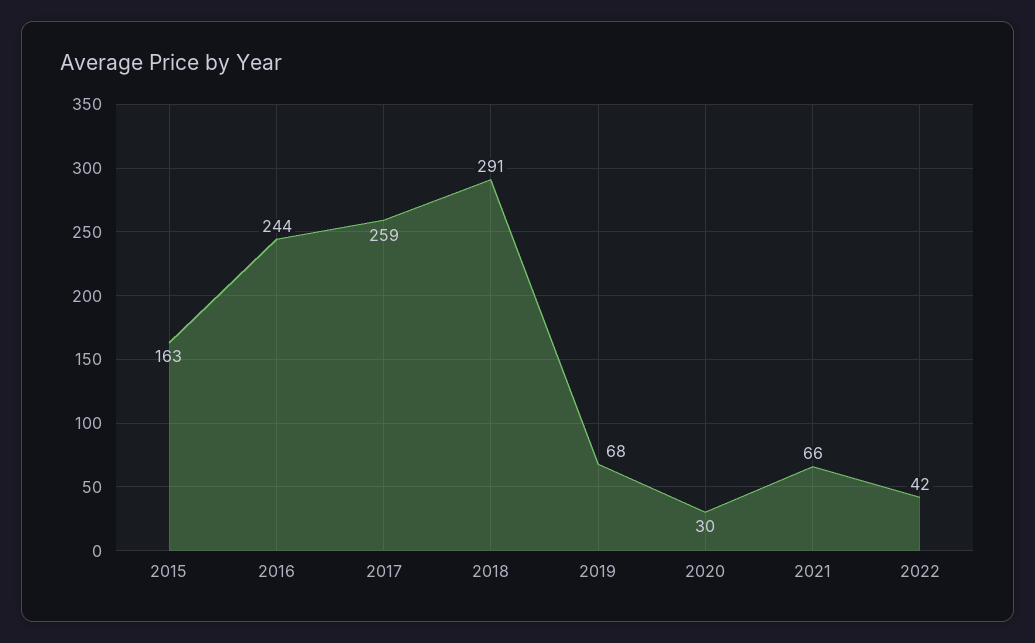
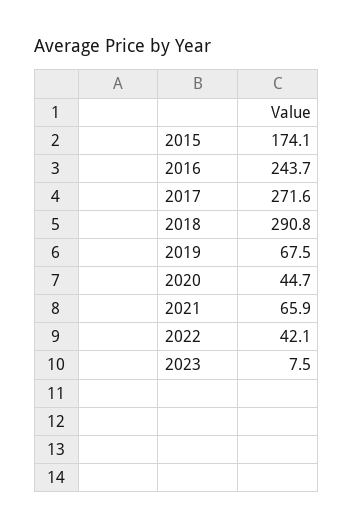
2015: 163 -> 174.1
2017: 259 -> 271.6
2020: 30 -> 44.7
2023: none -> 7.5

